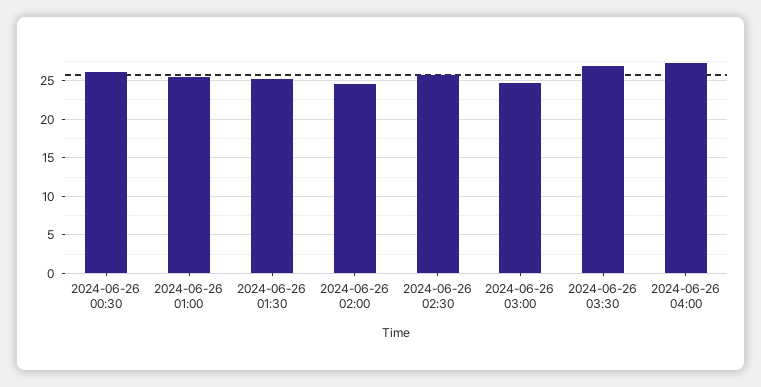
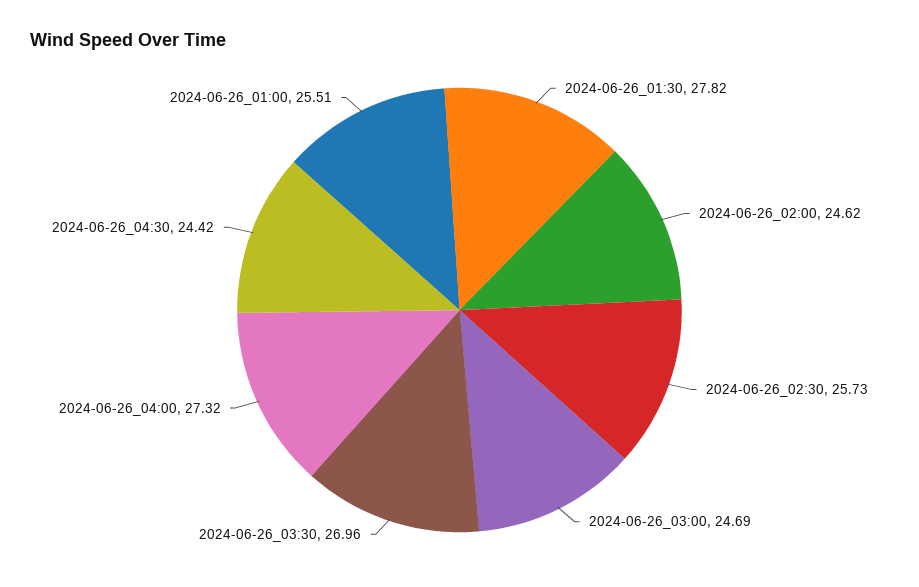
2024-06-26 00:30: 26 -> none
2024-06-26 01:30: 25 -> 27.82
2024-06-26_04:30: none -> 24.42

